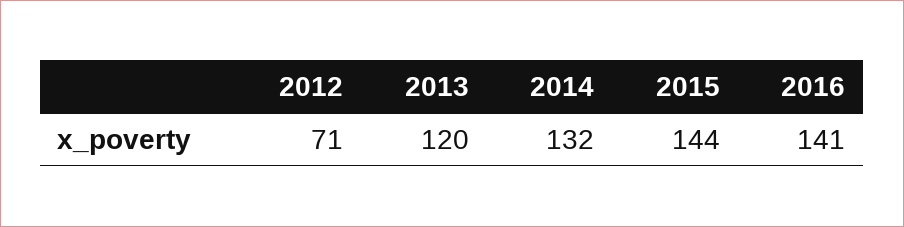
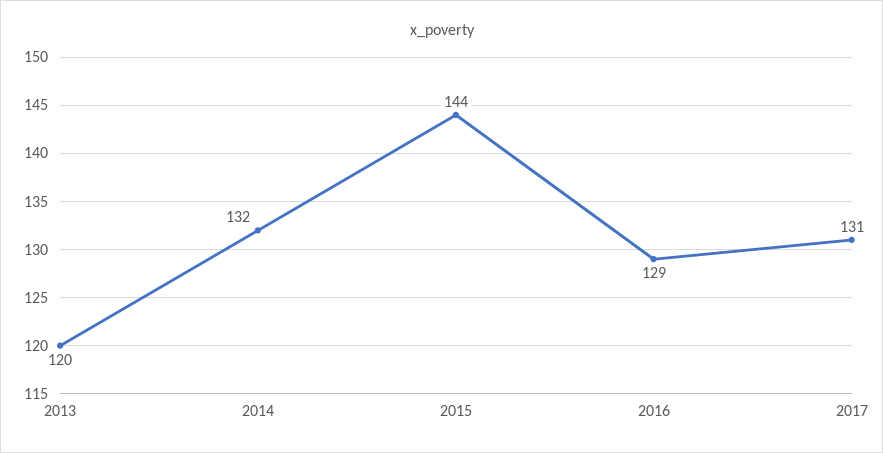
2012: 71 -> none
2016: 141 -> 129
2017: none -> 131

